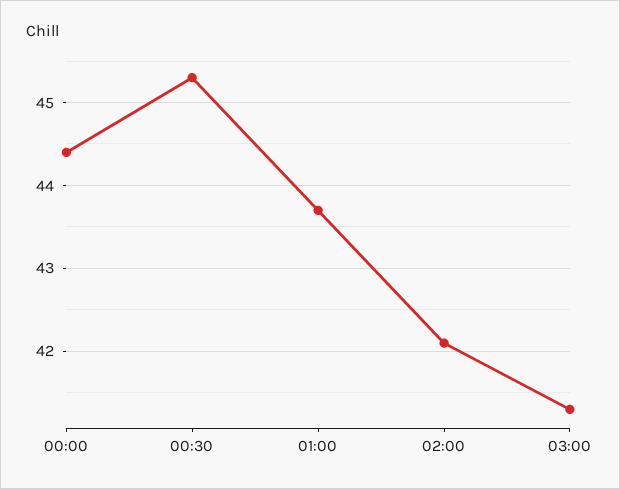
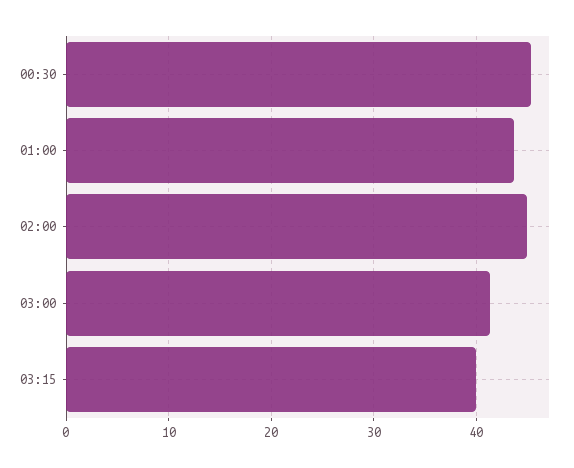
00:00: 44.4 -> none
02:00: 42.1 -> 45
03:15: none -> 40

